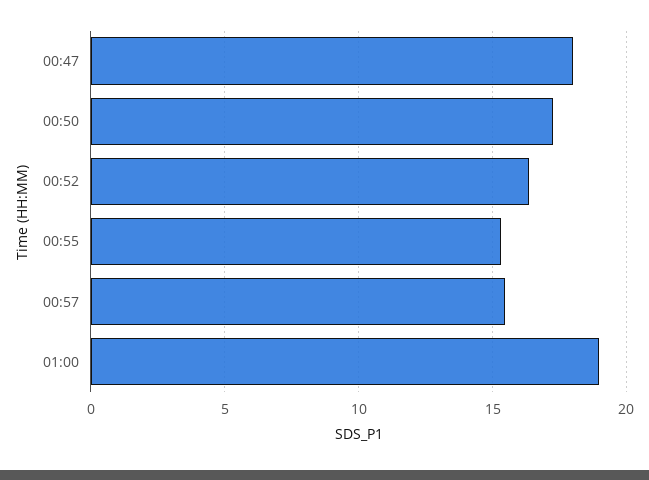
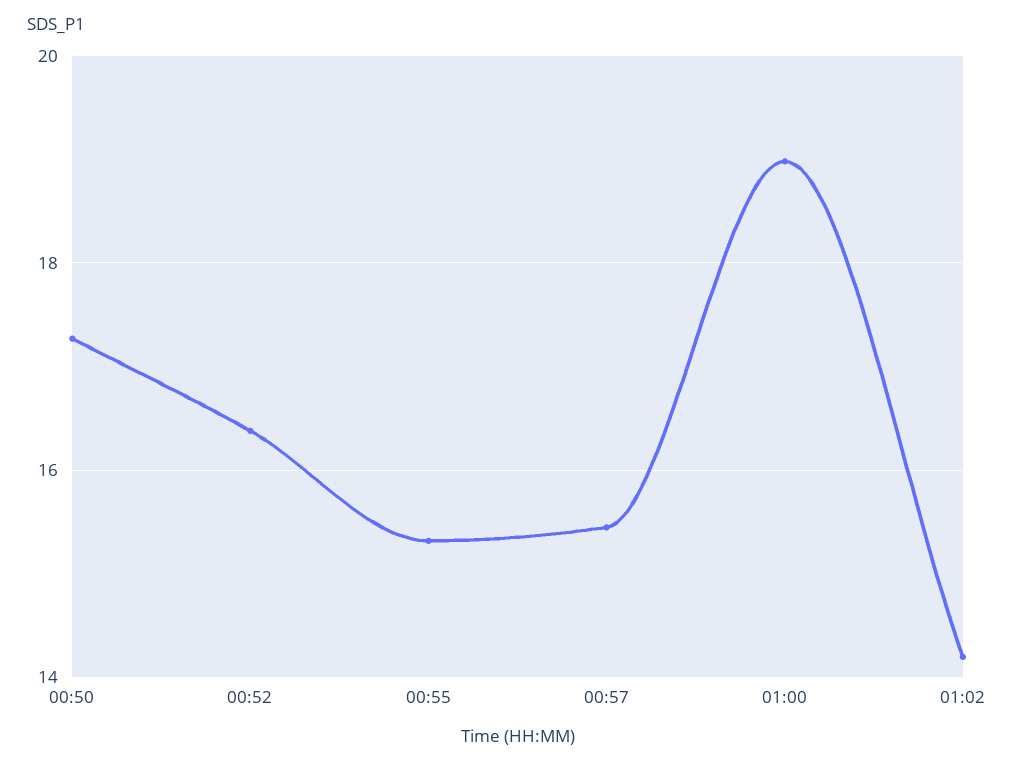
00:47: 18 -> none
01:02: none -> 14.2

